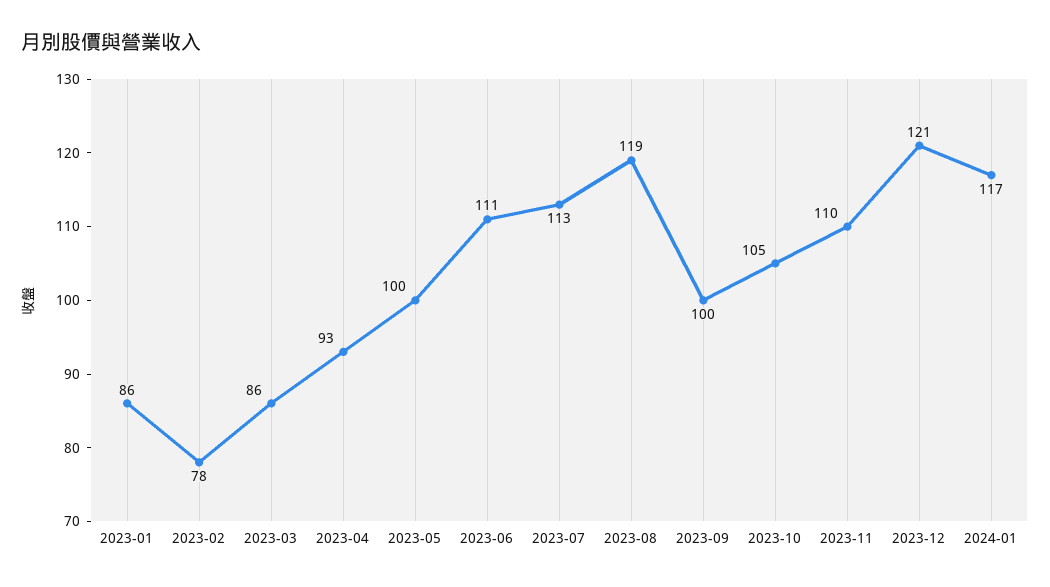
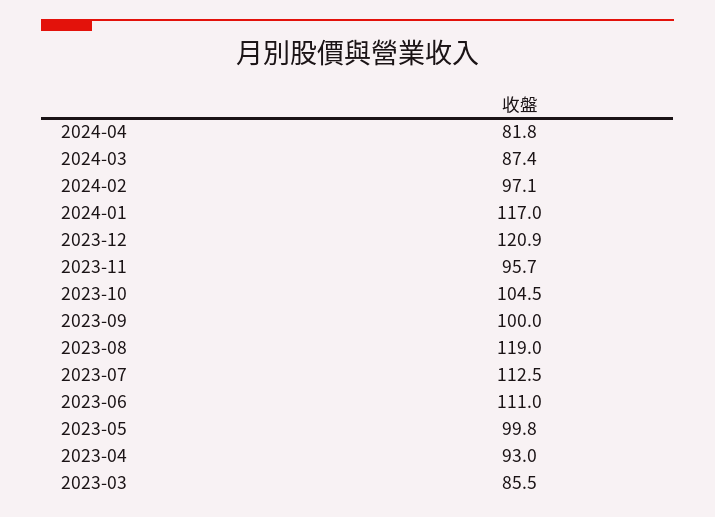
2023-01: 86 -> none
2023-02: 78 -> none
2023-11: 110 -> 95.7
2024-04: none -> 81.8
2024-03: none -> 87.4
2024-02: none -> 97.1

